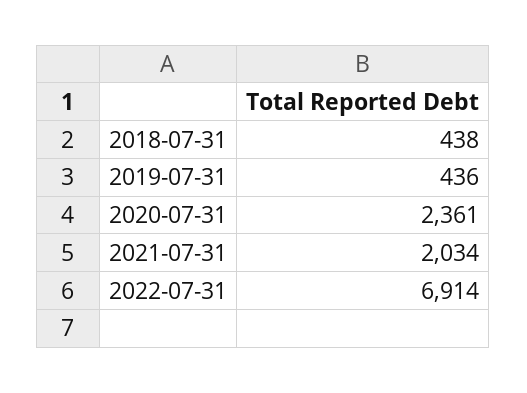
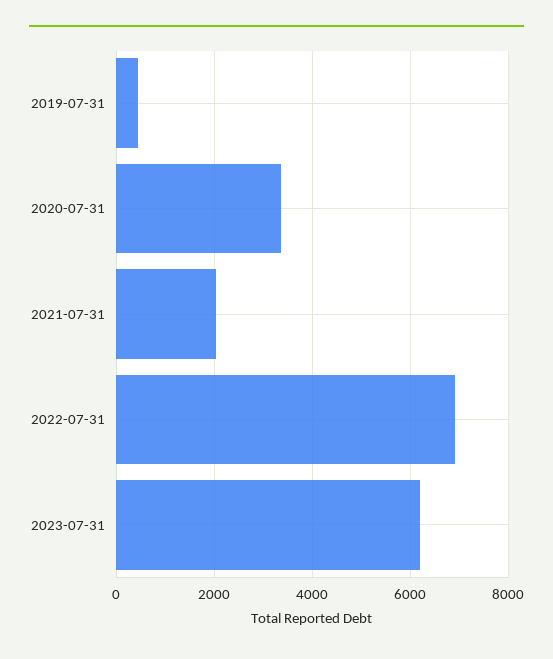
2018-07-31: 438 -> none
2020-07-31: 2361 -> 3400
2023-07-31: none -> 6200

